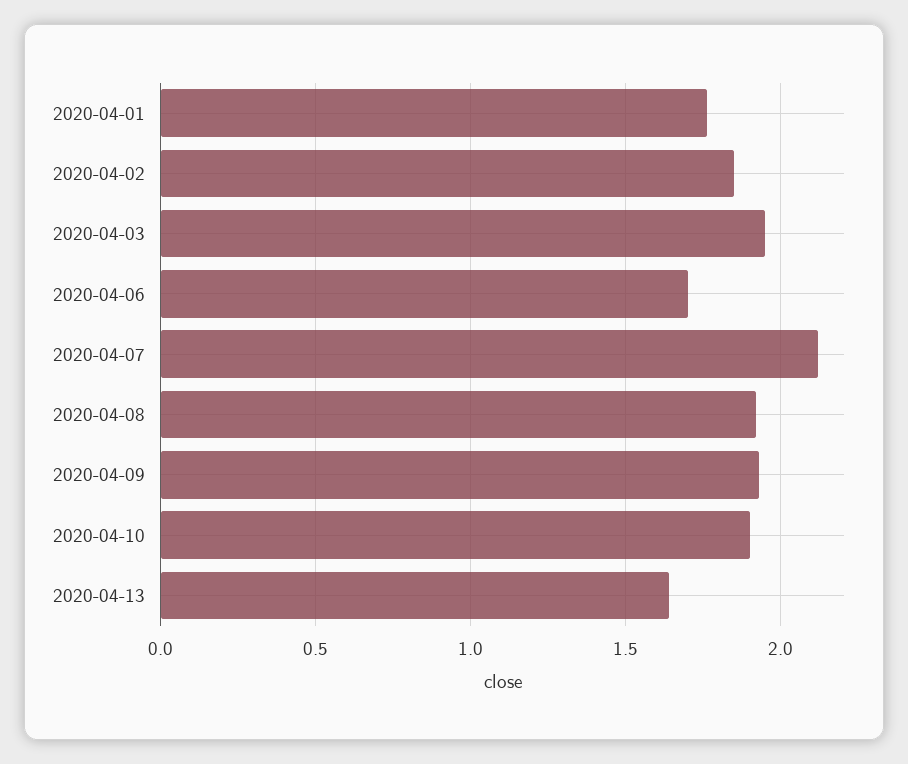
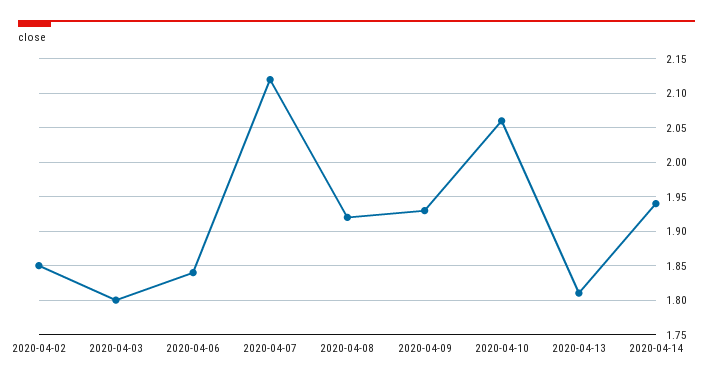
2020-04-01: 1.75 -> none
2020-04-03: 1.95 -> 1.8
2020-04-06: 1.7 -> 1.84
2020-04-10: 1.9 -> 2.06
2020-04-13: 1.65 -> 1.81
2020-04-14: none -> 1.94

